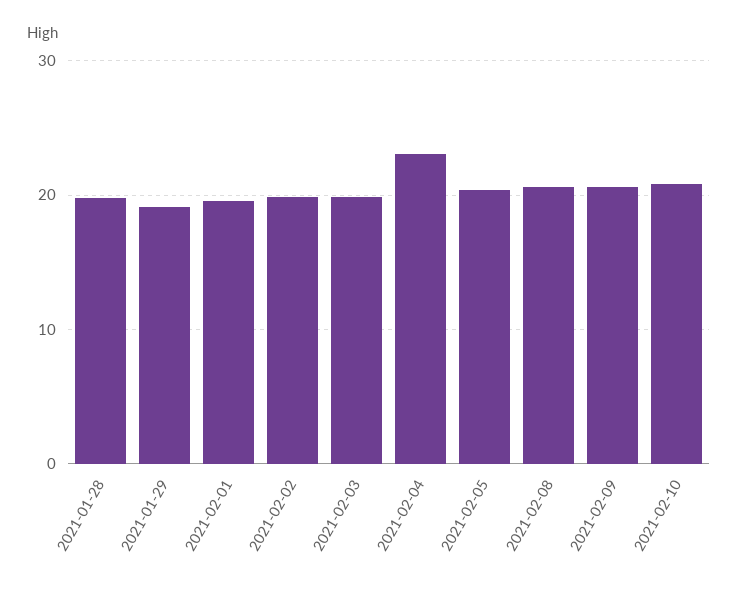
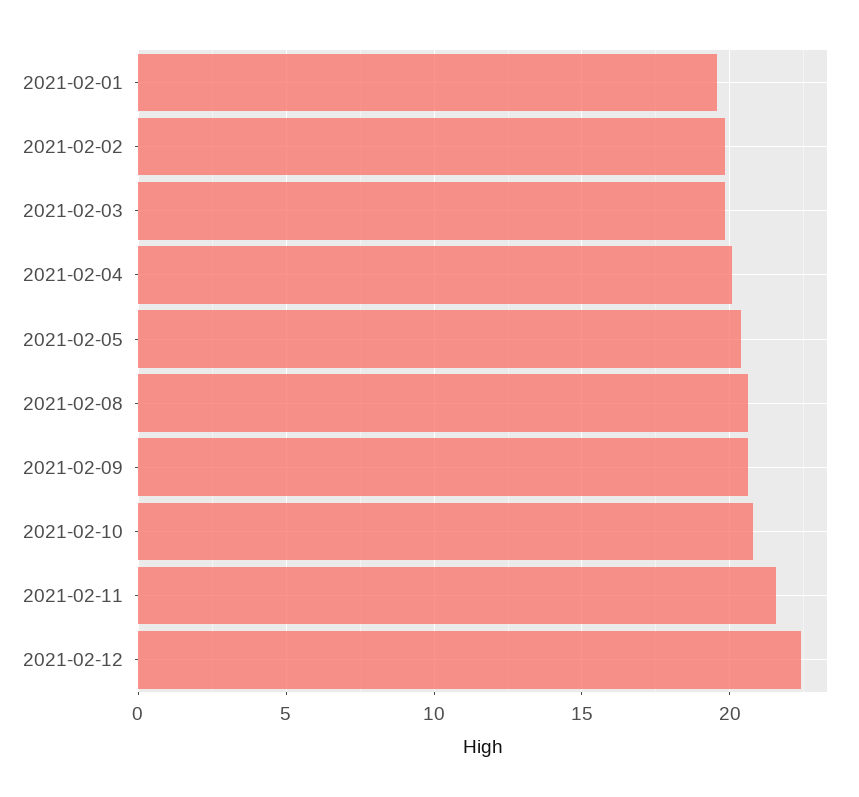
2021-01-28: 20 -> none
2021-01-29: 19 -> none
2021-02-04: 23 -> 20
2021-02-11: none -> 21.5
2021-02-12: none -> 22.5

